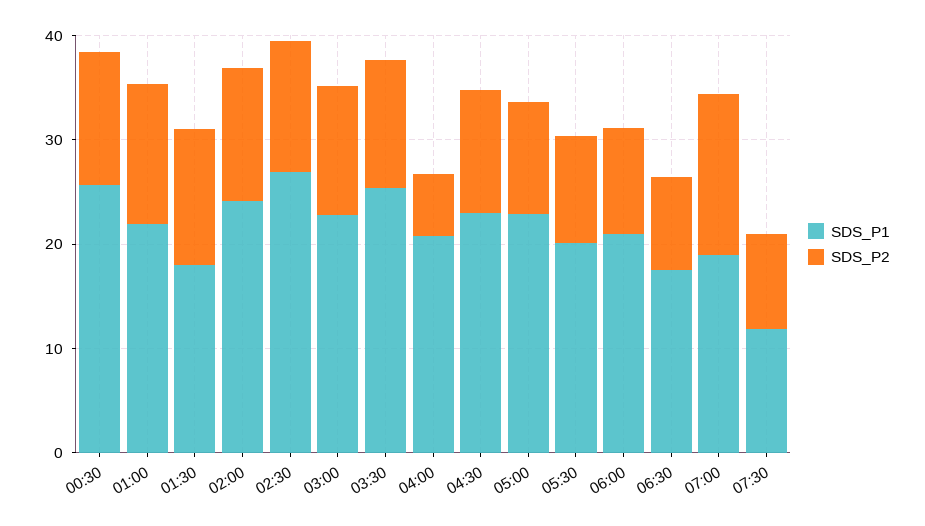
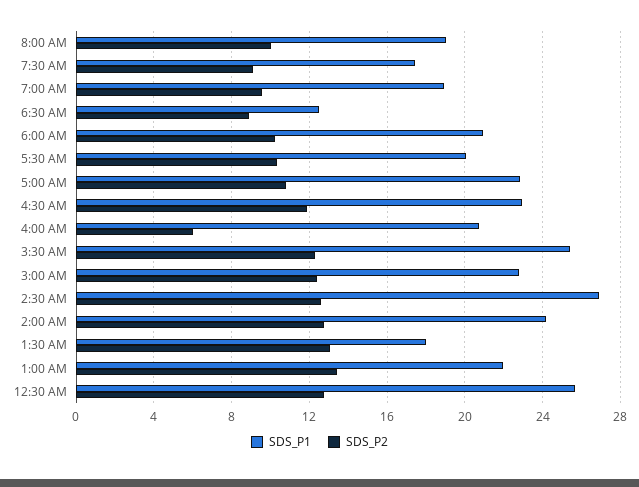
SDS_P1, 06:30: 18 -> 12.5
SDS_P2, 07:00: 16 -> 9.5
SDS_P1, 07:30: 12 -> 17.5
SDS_P1, 8:00 AM: none -> 19
SDS_P2, 8:00 AM: none -> 10

